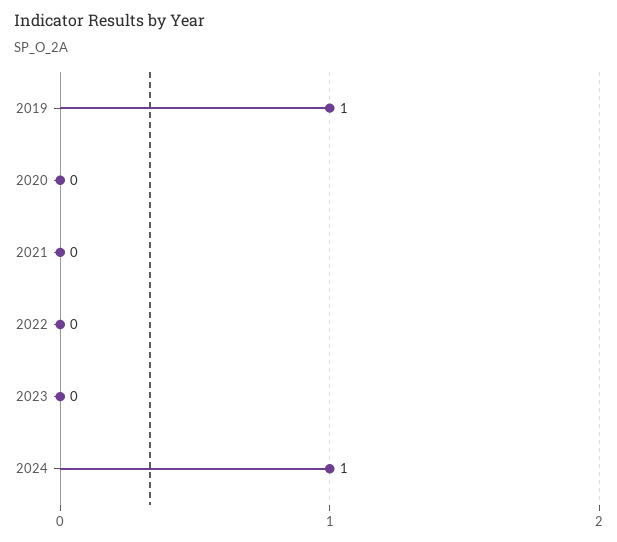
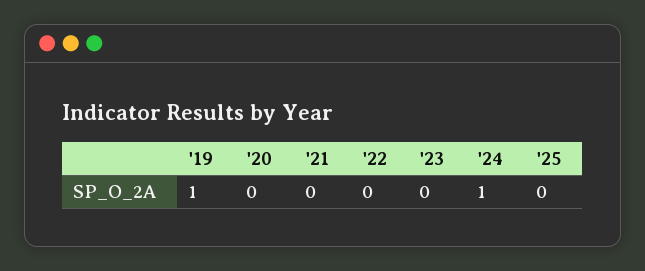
'25: none -> 0

